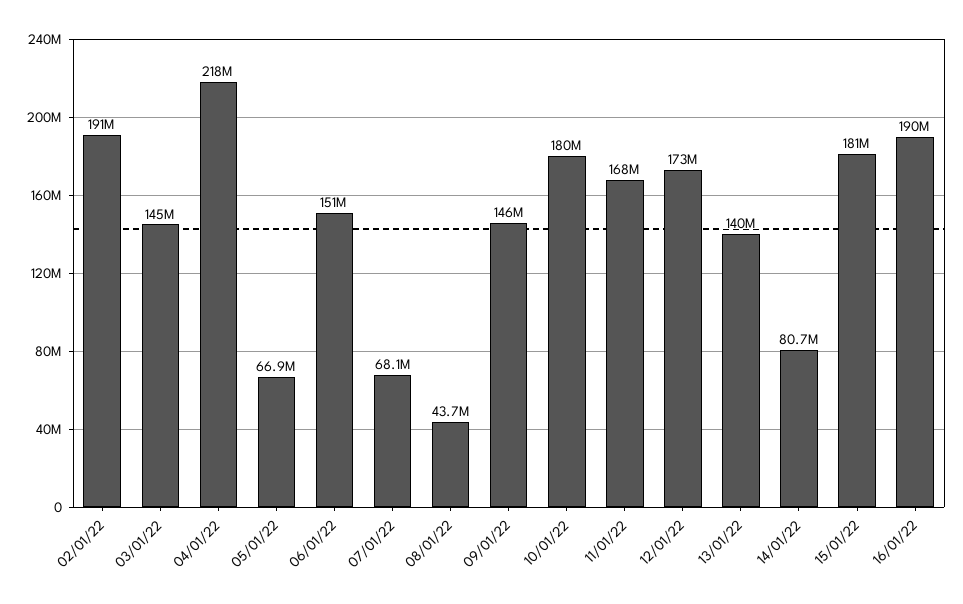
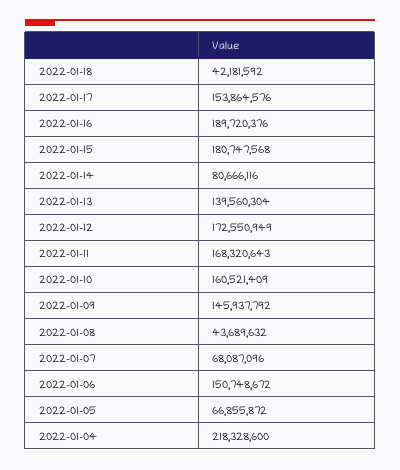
02/01/22: 191000000 -> none
03/01/22: 145000000 -> none
10/01/22: 180000000 -> 160521409
2022-01-18: none -> 42181592
2022-01-17: none -> 153864576

